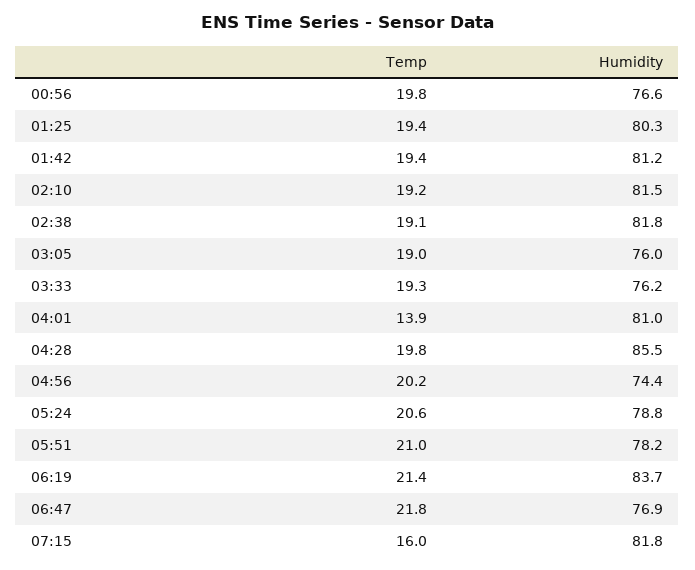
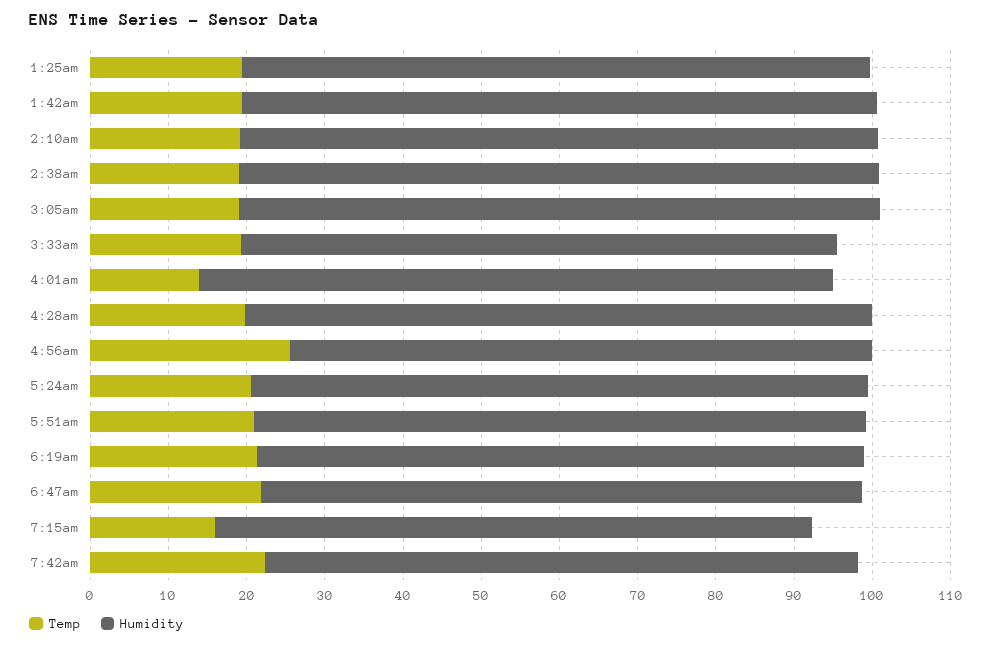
Temp, 00:56: 19.8 -> none
Humidity, 00:56: 76.6 -> none
Humidity, 03:05: 76 -> 82
Humidity, 04:28: 85.5 -> 80
Temp, 04:56: 20.2 -> 26
Humidity, 06:19: 83.7 -> 78
Humidity, 07:15: 81.8 -> 76
Temp, 7:42am: none -> 22
Humidity, 7:42am: none -> 76

